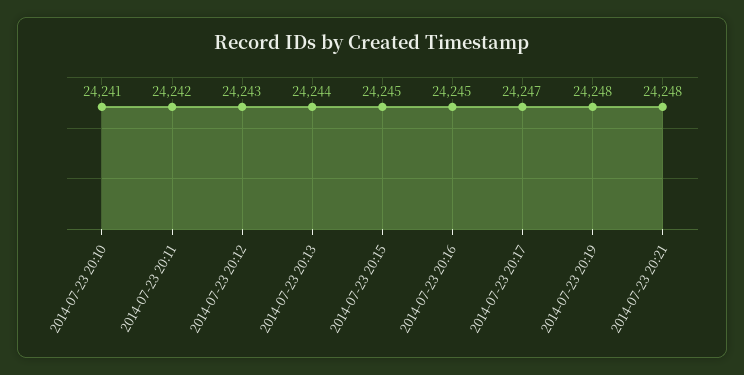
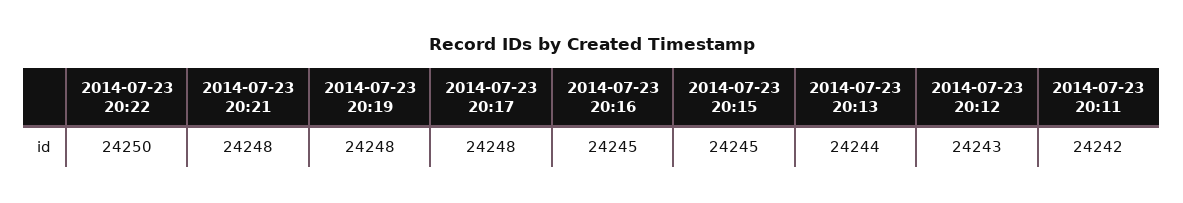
2014-07-23 20:10: 24241 -> none
2014-07-23 20:17: 24247 -> 24248
2014-07-23 20:22: none -> 24250

